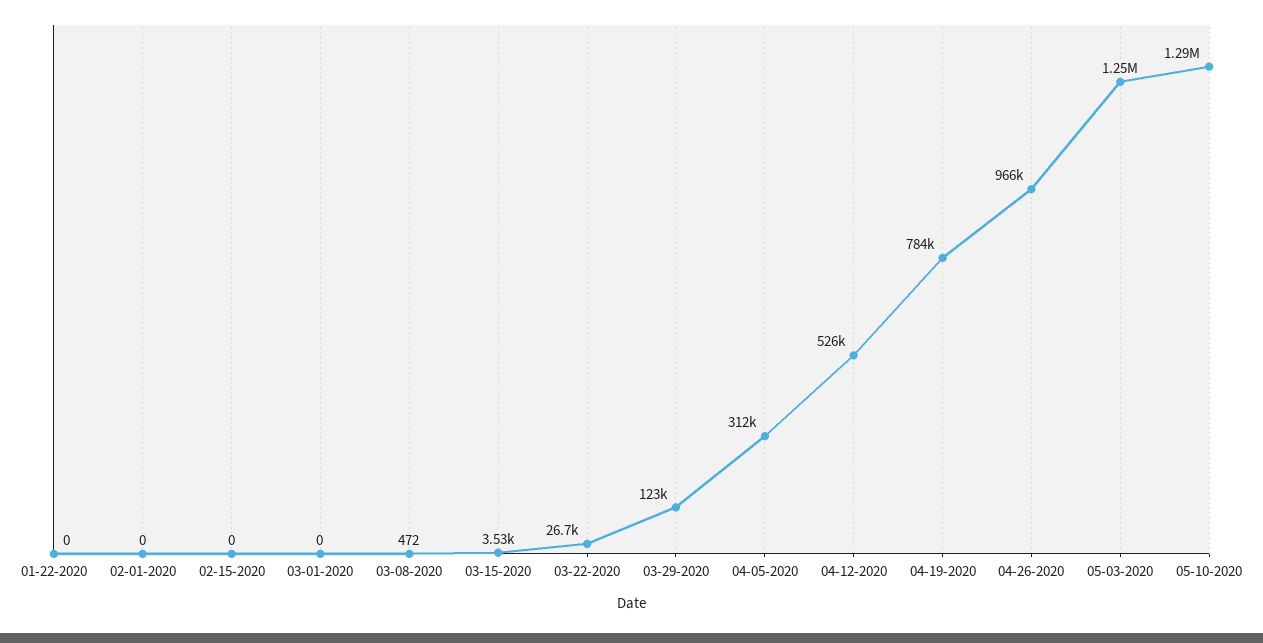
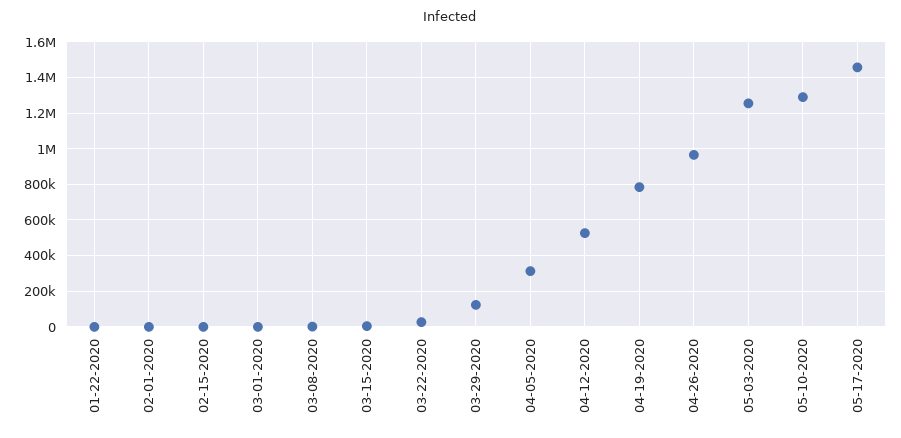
05-17-2020: none -> 1450000

